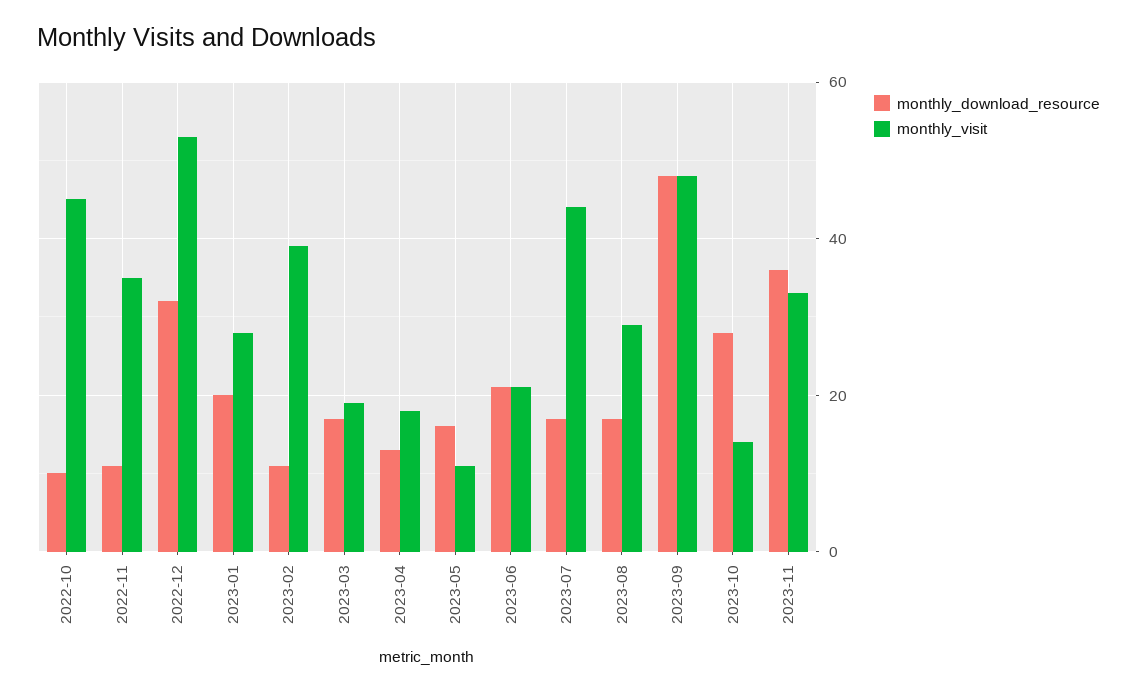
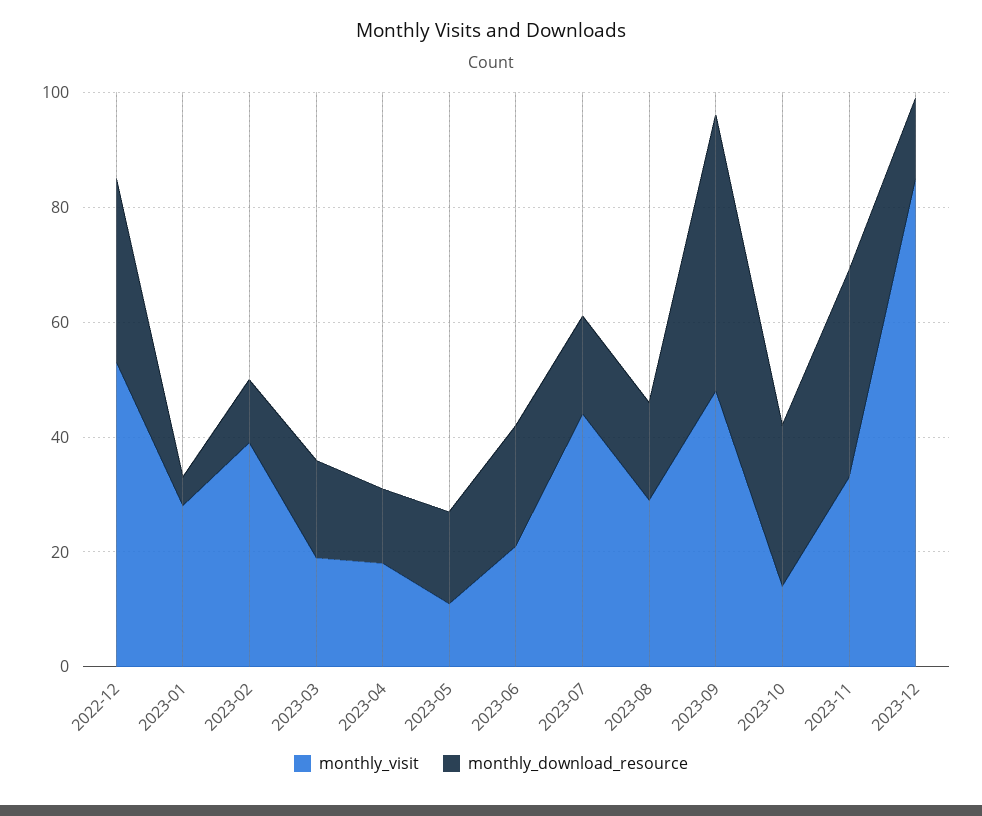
monthly_download_resource, 2022-10: 10 -> none
monthly_visit, 2022-10: 45 -> none
monthly_download_resource, 2022-11: 10 -> none
monthly_visit, 2022-11: 35 -> none
monthly_download_resource, 2023-01: 20 -> 5
monthly_visit, 2023-12: none -> 85
monthly_download_resource, 2023-12: none -> 15

